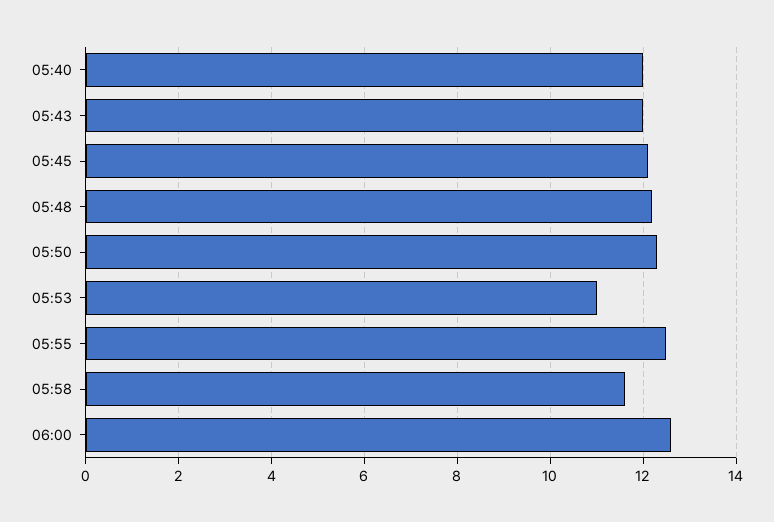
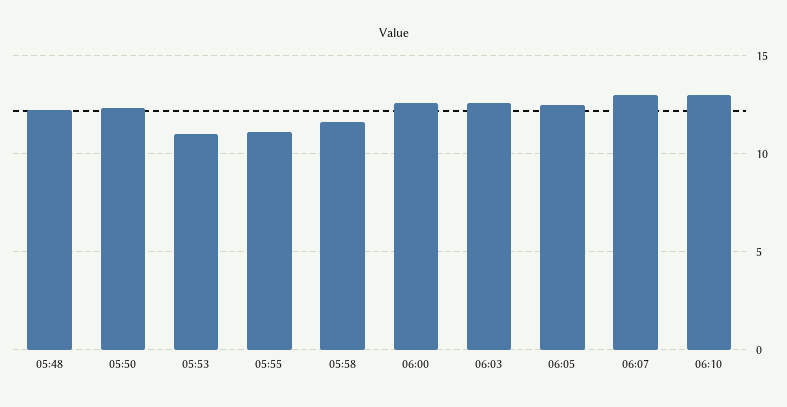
05:40: 12 -> none
05:43: 12 -> none
05:45: 12 -> none
05:55: 12.5 -> 11
06:03: none -> 12.5
06:05: none -> 12.5
06:07: none -> 13
06:10: none -> 13

